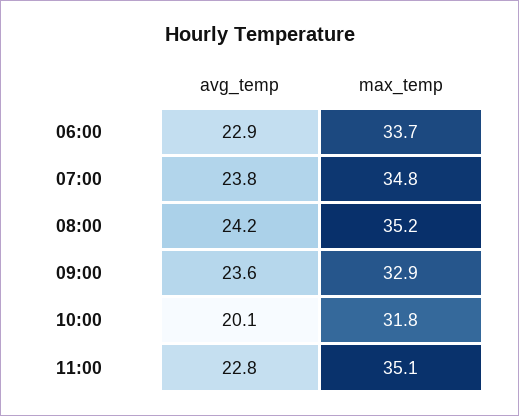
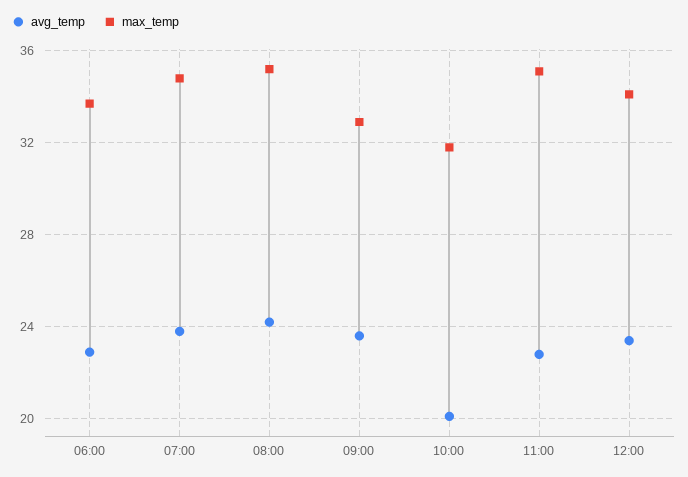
avg_temp, 12:00: none -> 23.5
max_temp, 12:00: none -> 34

